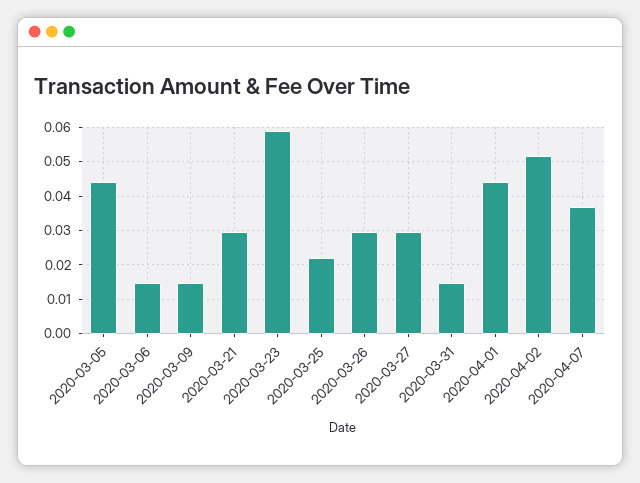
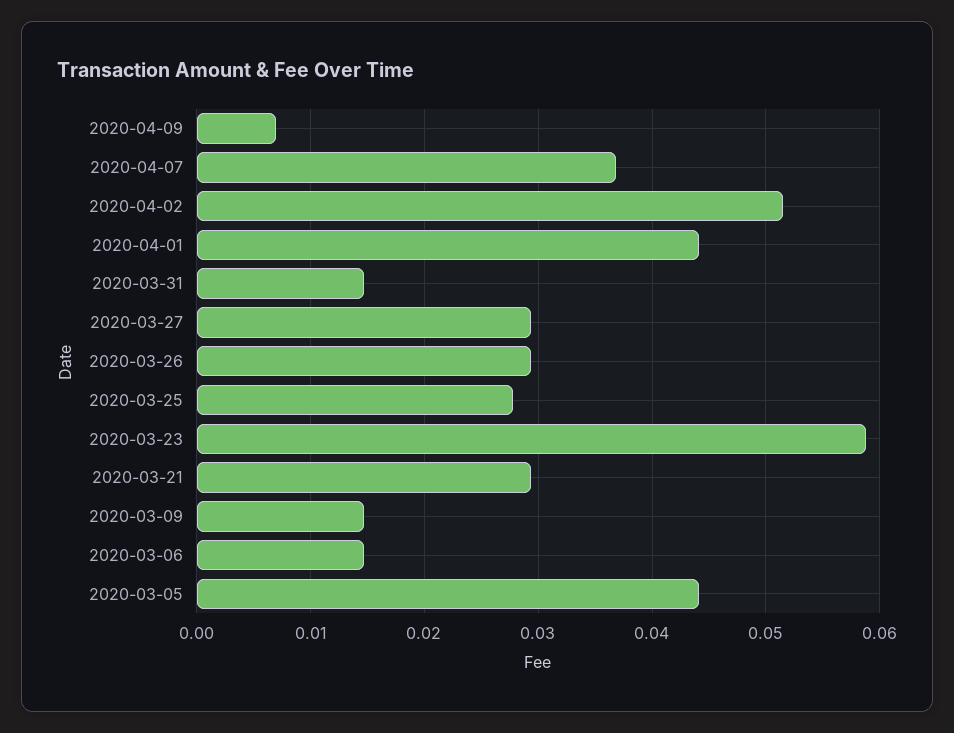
2020-03-25: 0.022 -> 0.028
2020-04-09: none -> 0.007

